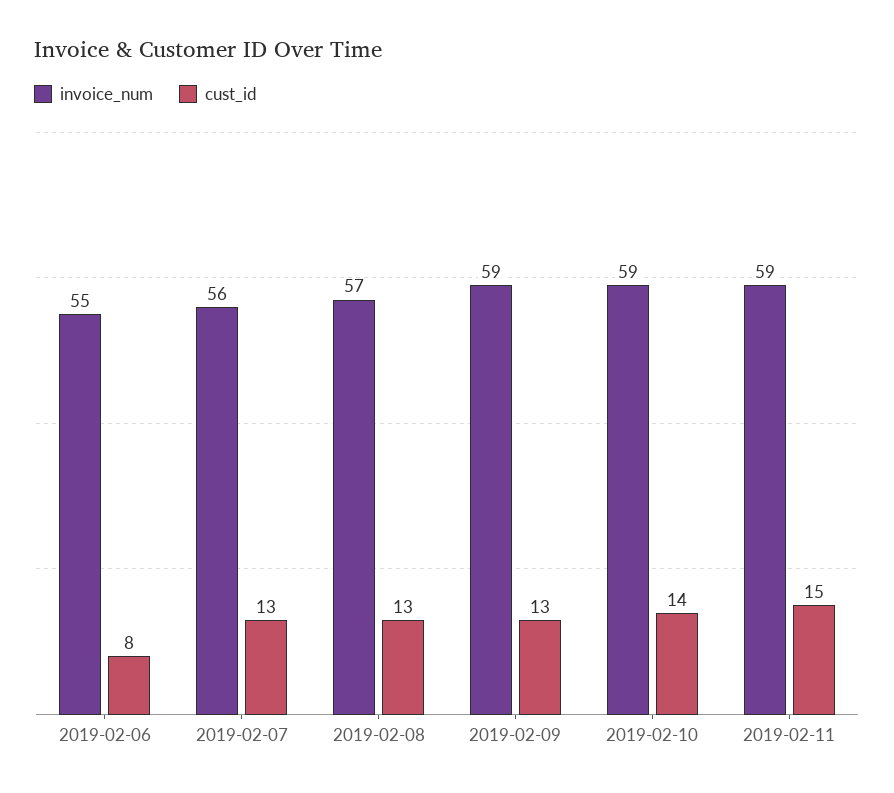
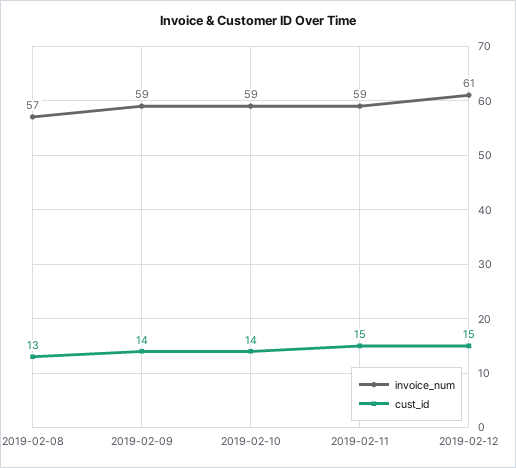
invoice_num, 2019-02-06: 55 -> none
cust_id, 2019-02-06: 8 -> none
invoice_num, 2019-02-07: 56 -> none
cust_id, 2019-02-07: 13 -> none
cust_id, 2019-02-09: 13 -> 14
invoice_num, 2019-02-12: none -> 61
cust_id, 2019-02-12: none -> 15

